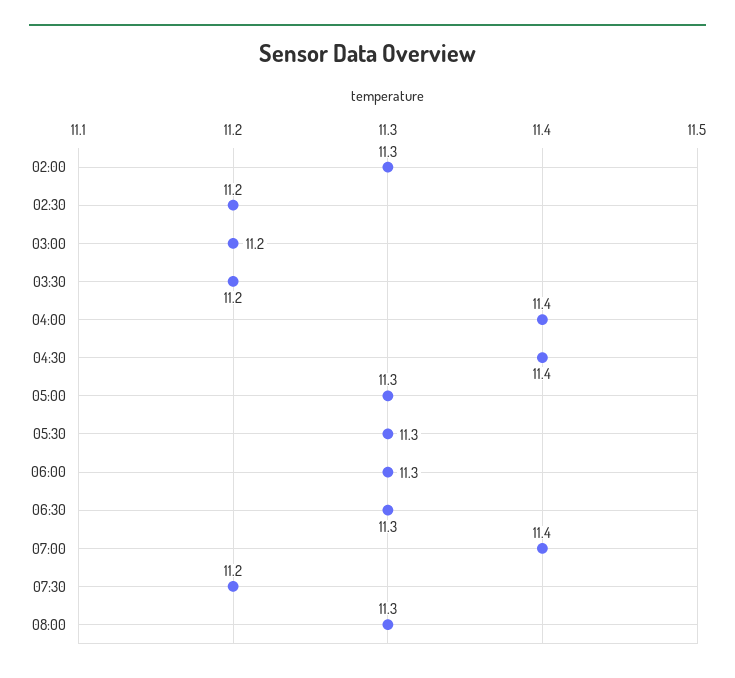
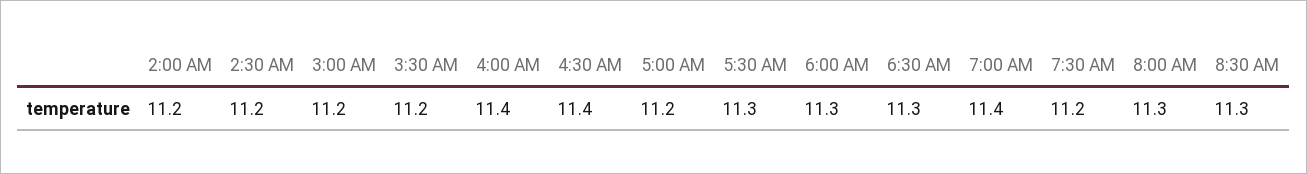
02:00: 11.3 -> 11.2
05:00: 11.3 -> 11.2
8:30 AM: none -> 11.3

